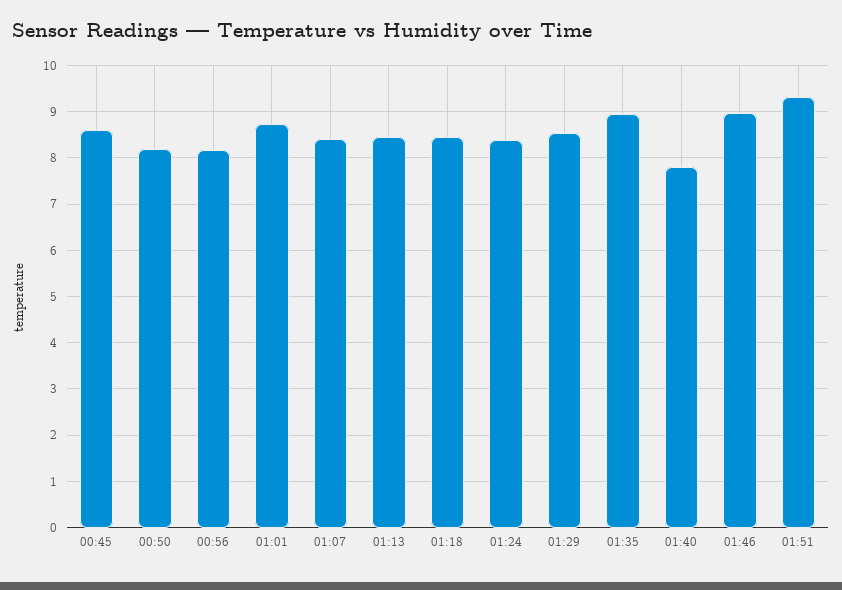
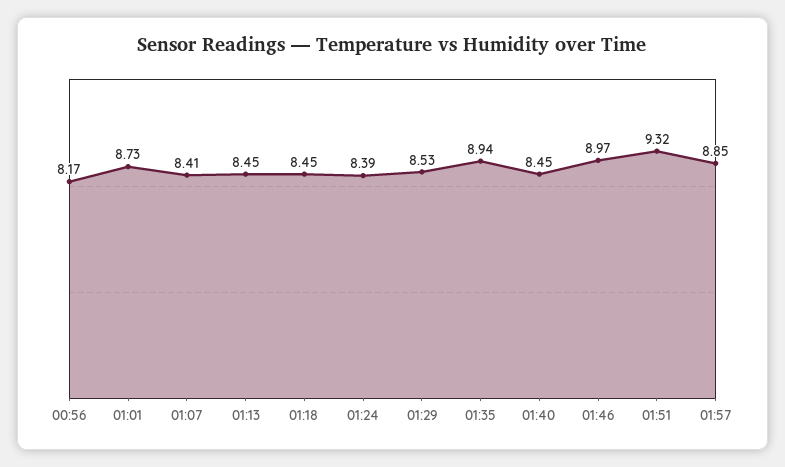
00:45: 8.6 -> none
00:50: 8.2 -> none
01:40: 7.8 -> 8.45
01:57: none -> 8.85

